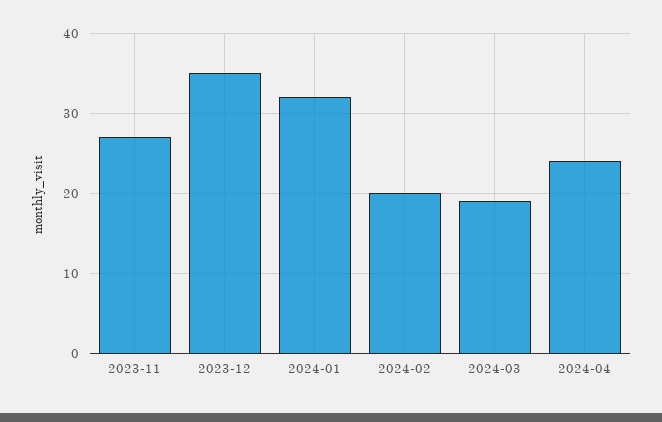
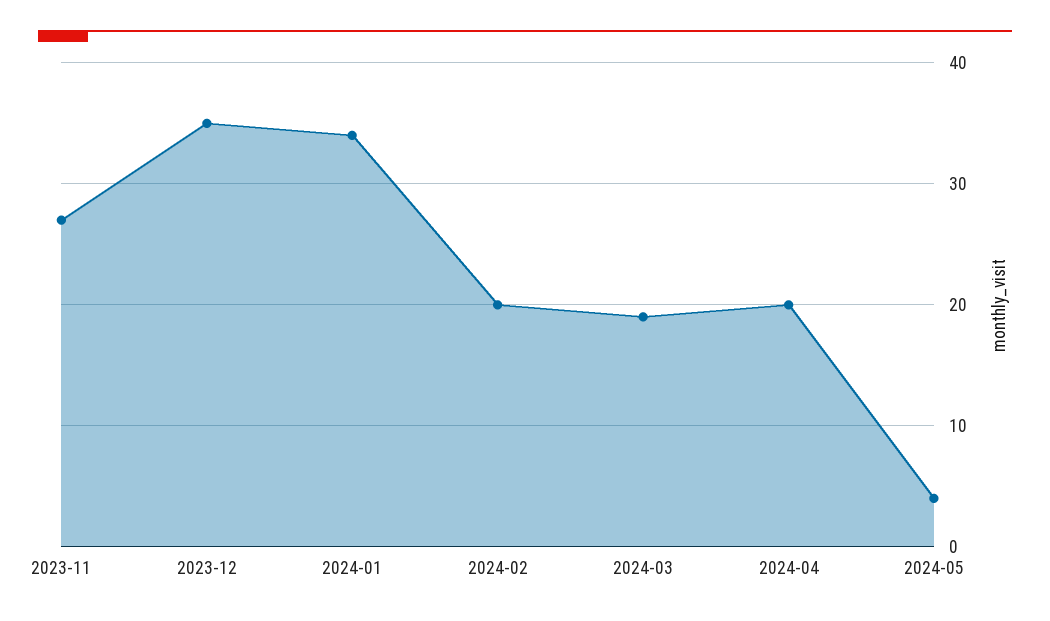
2024-01: 32 -> 34
2024-04: 24 -> 20
2024-05: none -> 4

